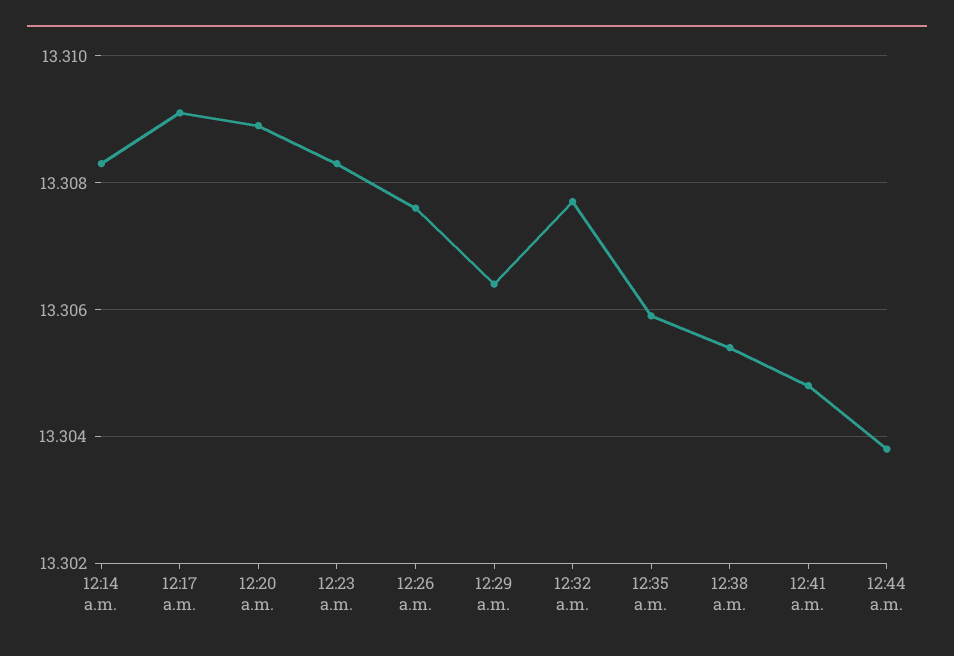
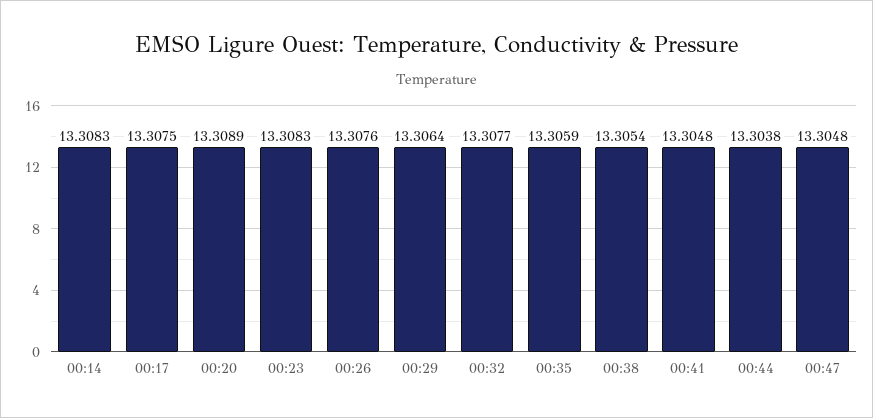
12:17 a.m.: 13.309 -> 13.3075
00:47: none -> 13.3048

